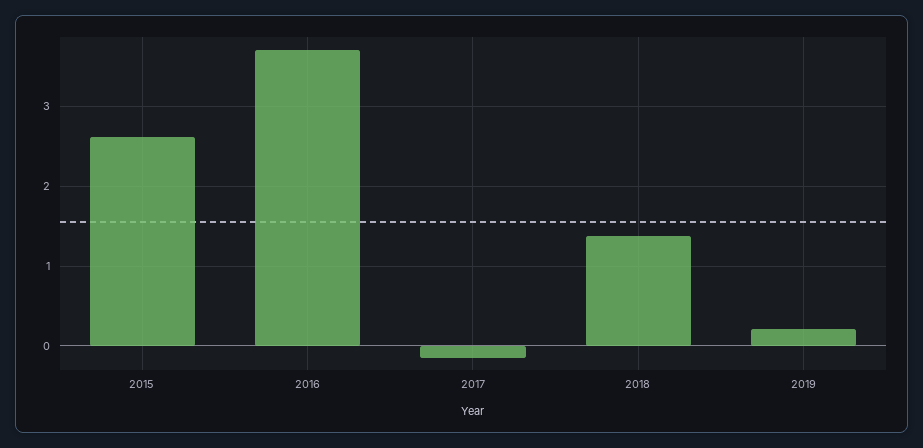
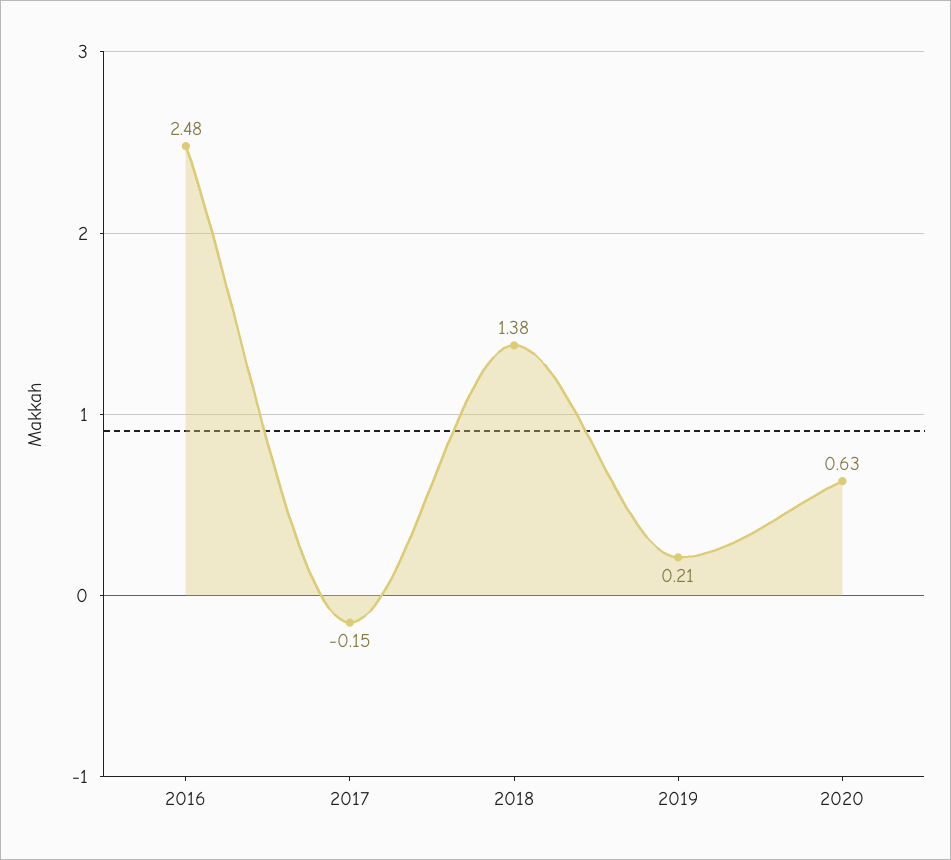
2015: 2.6 -> none
2016: 3.7 -> 2.48
2020: none -> 0.63

